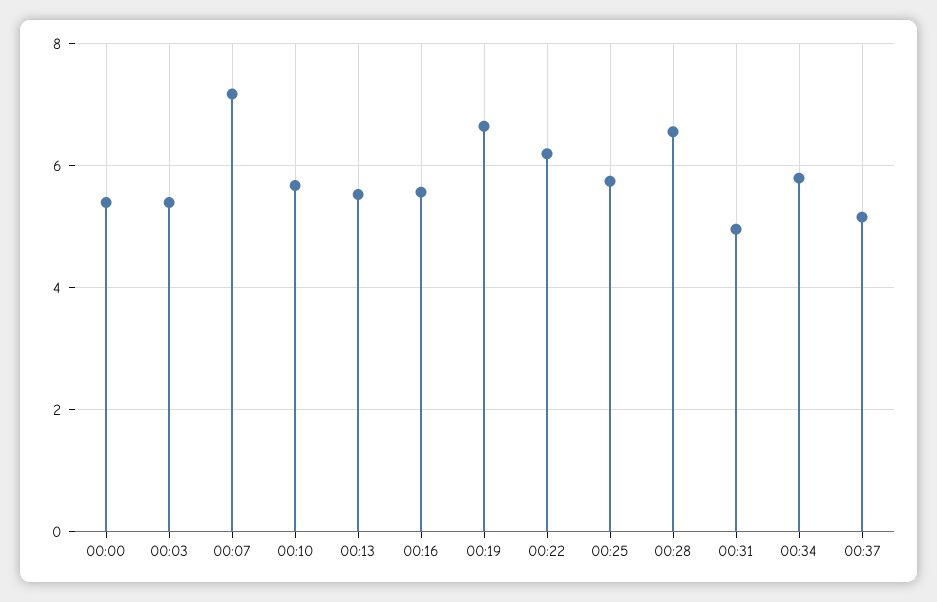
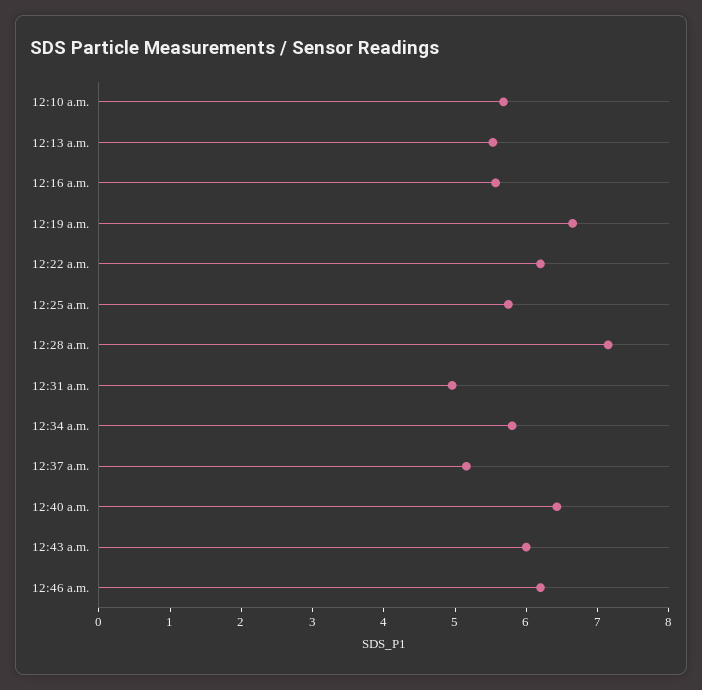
00:00: 5.4 -> none
00:03: 5.4 -> none
00:07: 7.2 -> none
00:28: 6.6 -> 7.2
12:40 a.m.: none -> 6.4
12:43 a.m.: none -> 6
12:46 a.m.: none -> 6.2

